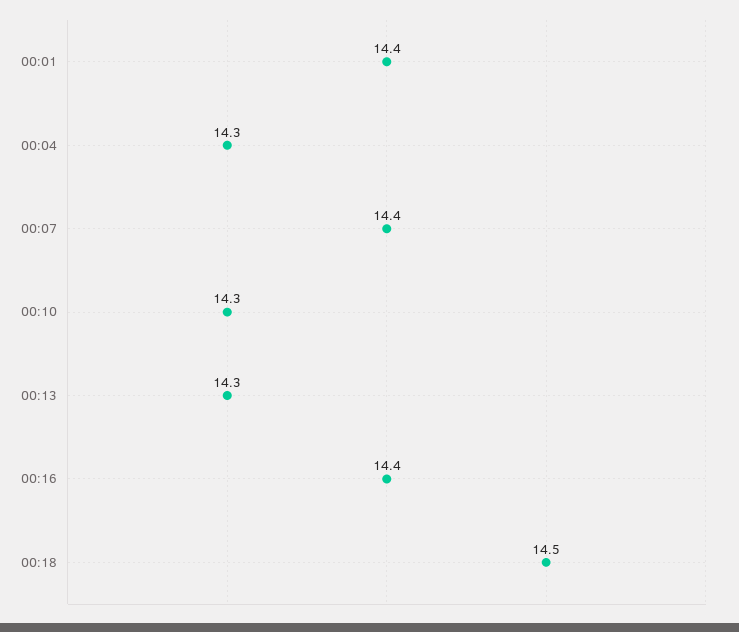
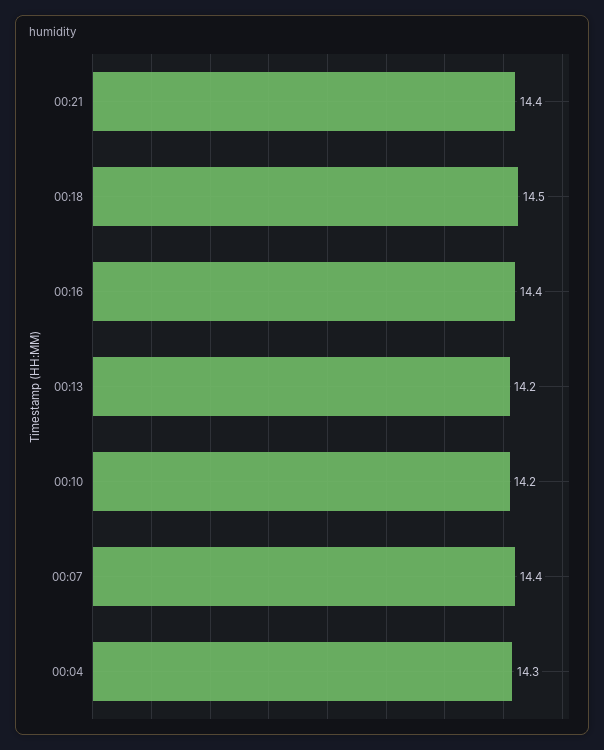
00:01: 14.4 -> none
00:10: 14.3 -> 14.2
00:13: 14.3 -> 14.2
00:21: none -> 14.4

